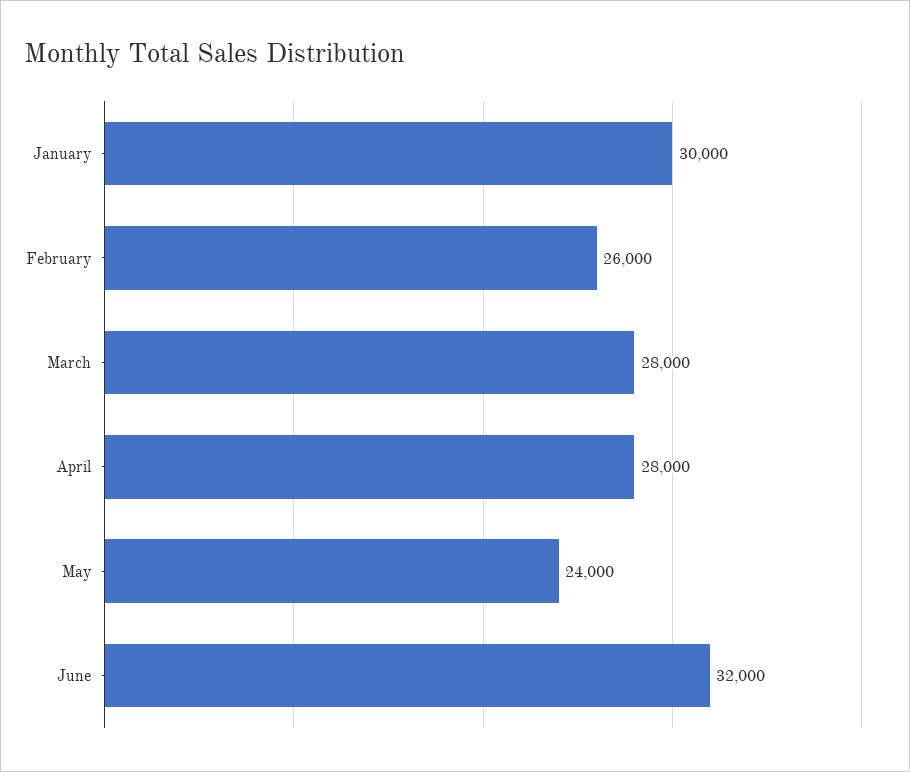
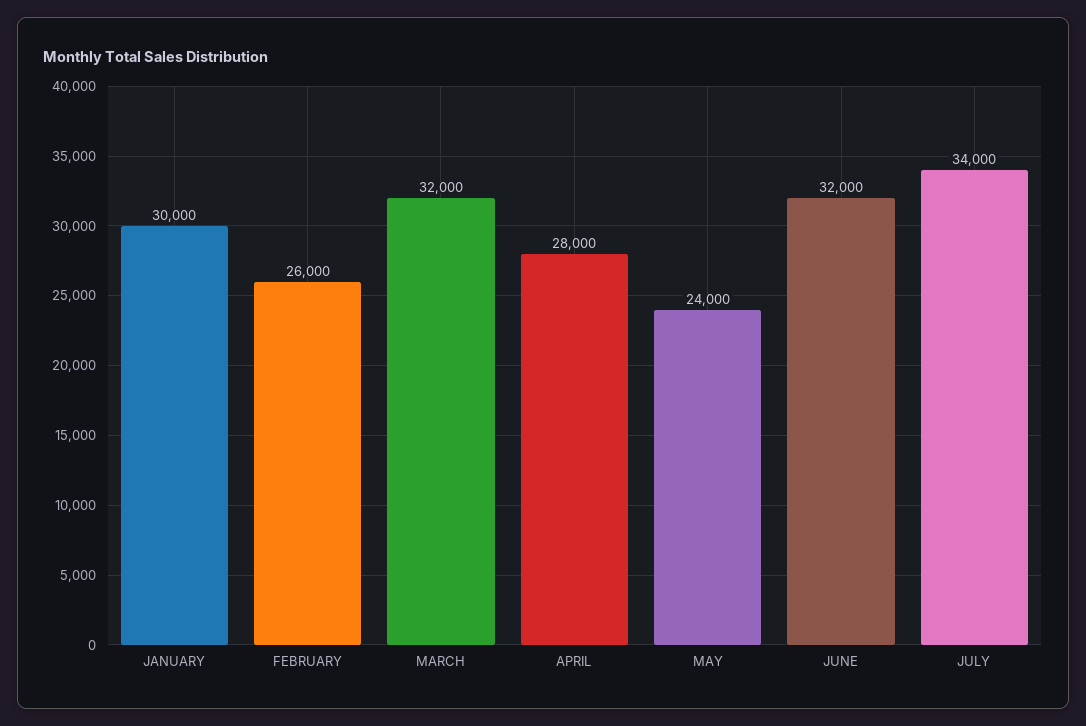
March: 28000 -> 32000
JULY: none -> 34000

